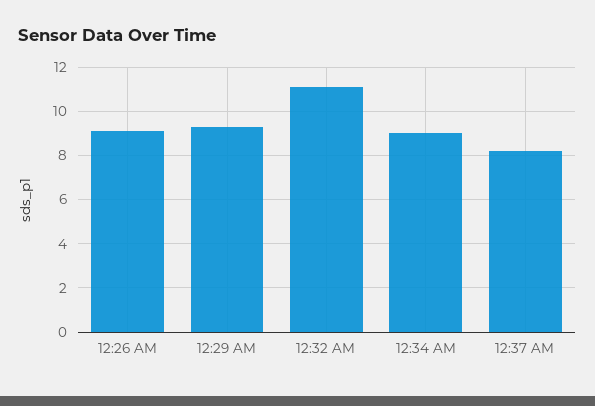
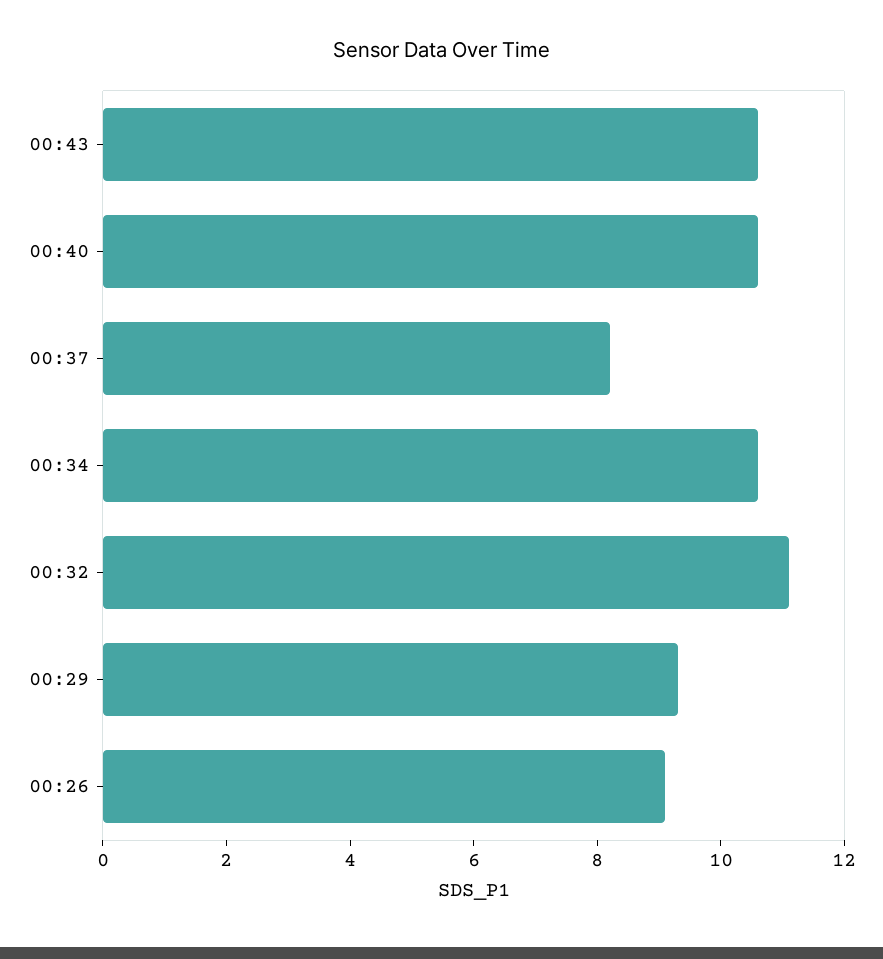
12:34 AM: 9 -> 10.5
00:43: none -> 10.5
00:40: none -> 10.5

